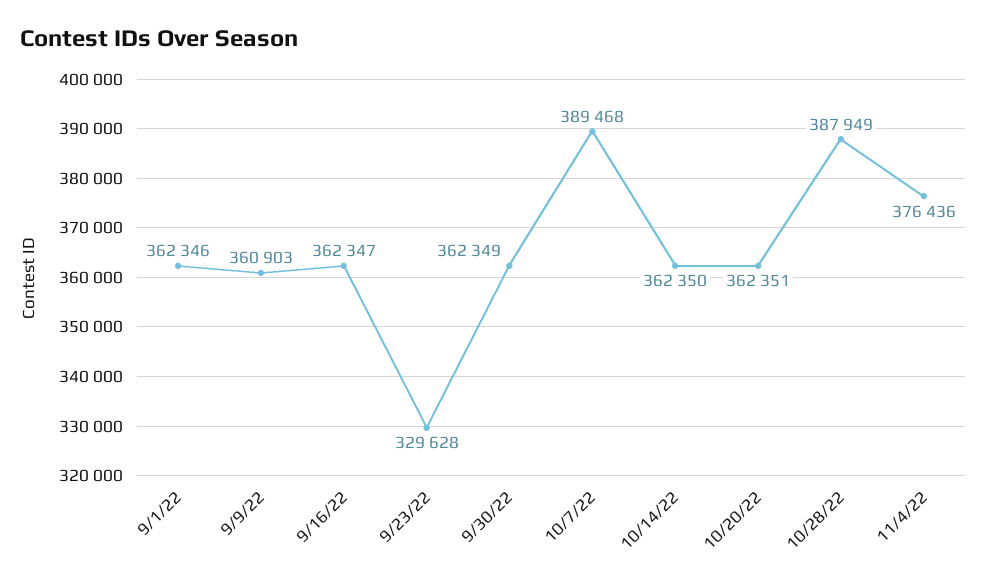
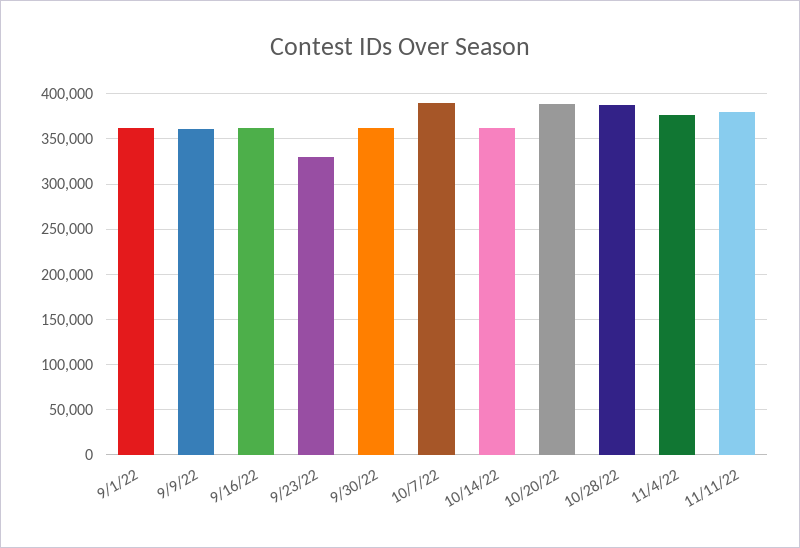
10/20/22: 362351 -> 390000
11/11/22: none -> 380000

